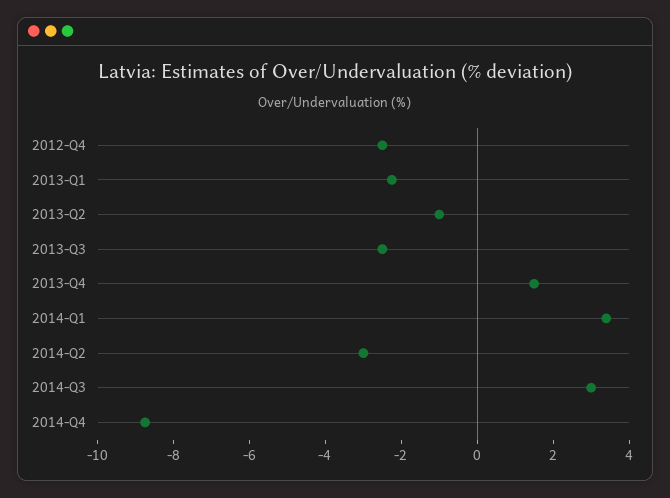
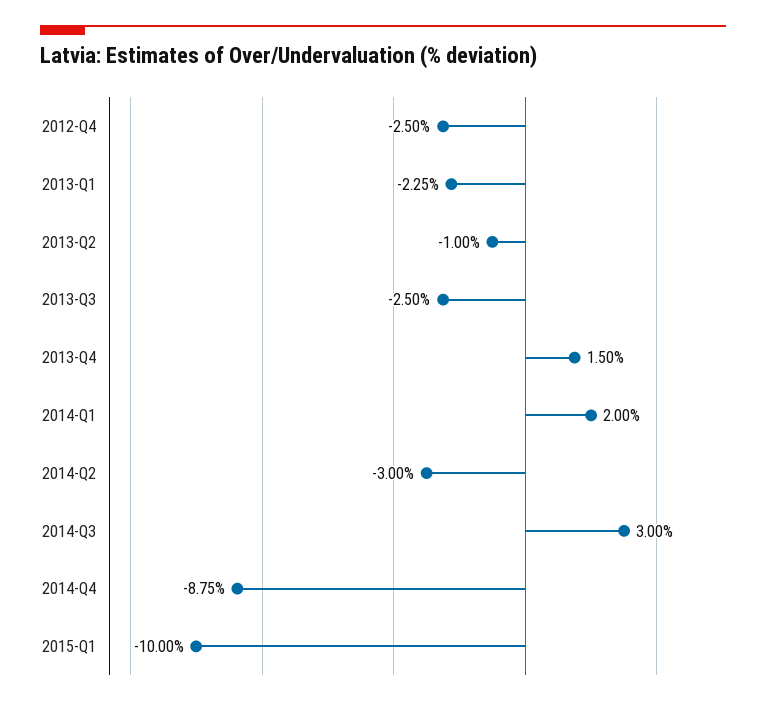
2014-Q1: 3.5 -> 2
2015-Q1: none -> -10

